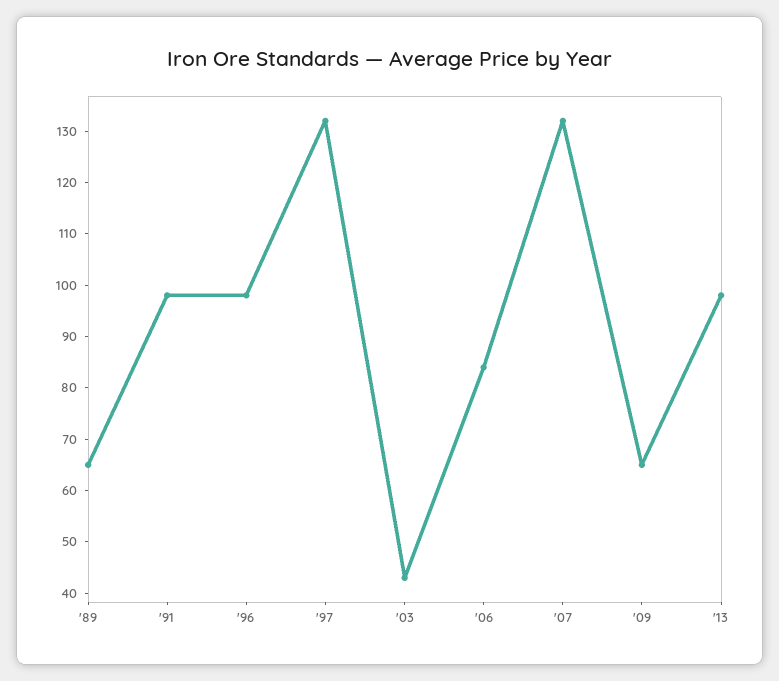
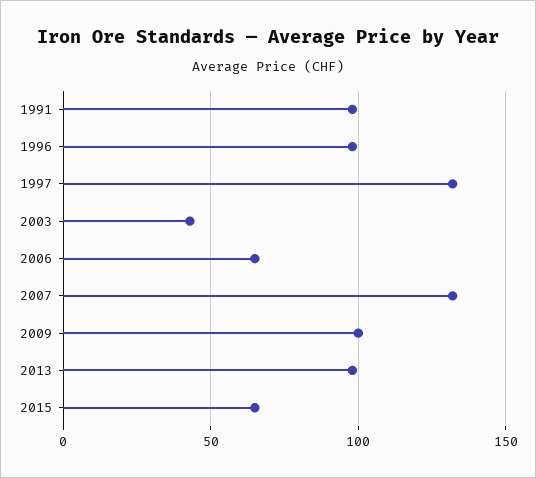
'89: 65 -> none
'06: 85 -> 65
'09: 65 -> 100
2015: none -> 65

